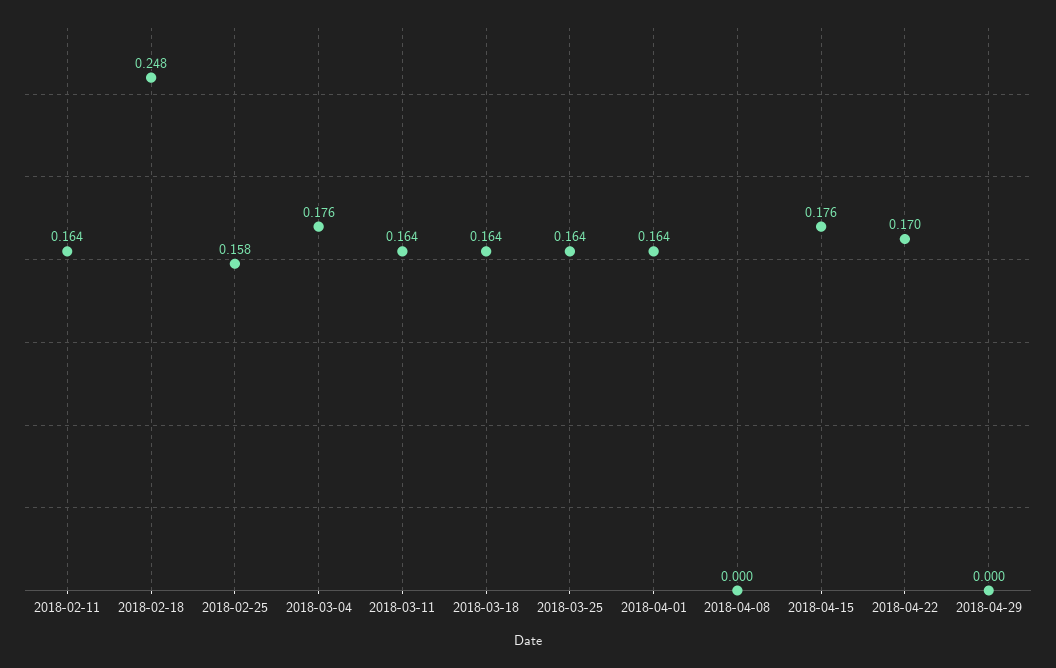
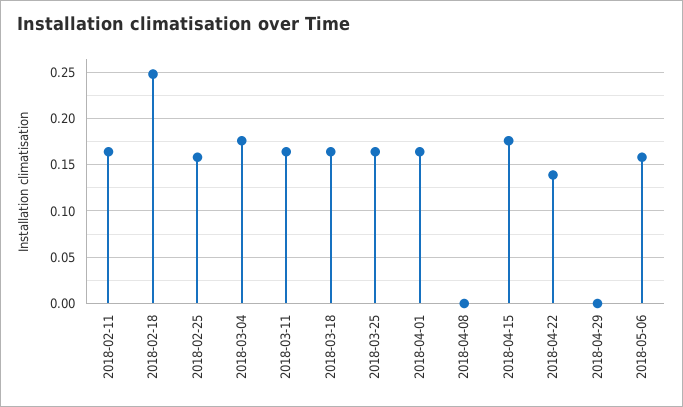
2018-04-22: 0.17 -> 0.14
2018-05-06: none -> 0.16

